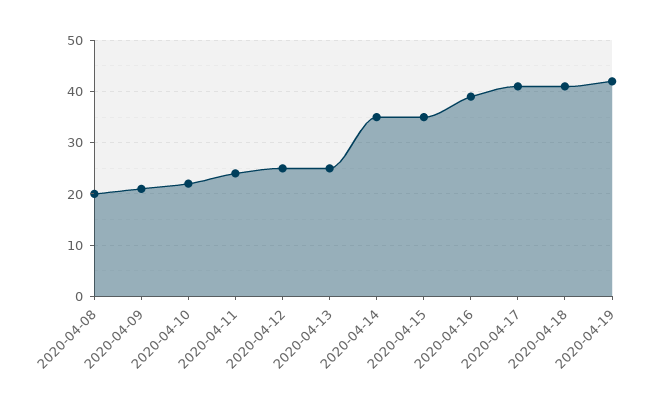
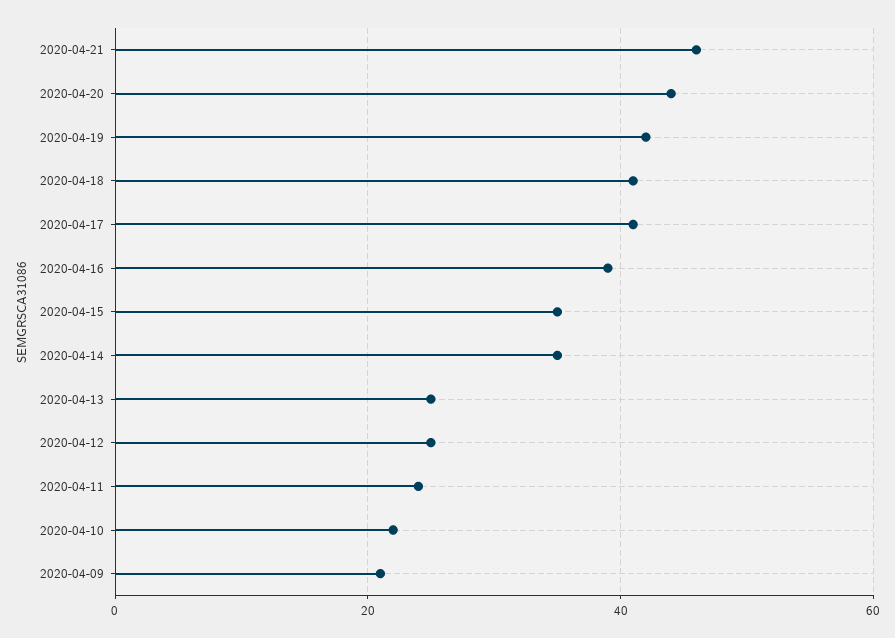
2020-04-08: 20 -> none
2020-04-21: none -> 45
2020-04-20: none -> 45

